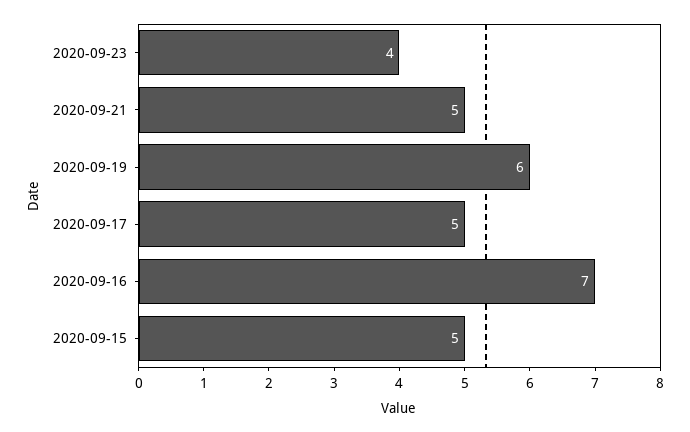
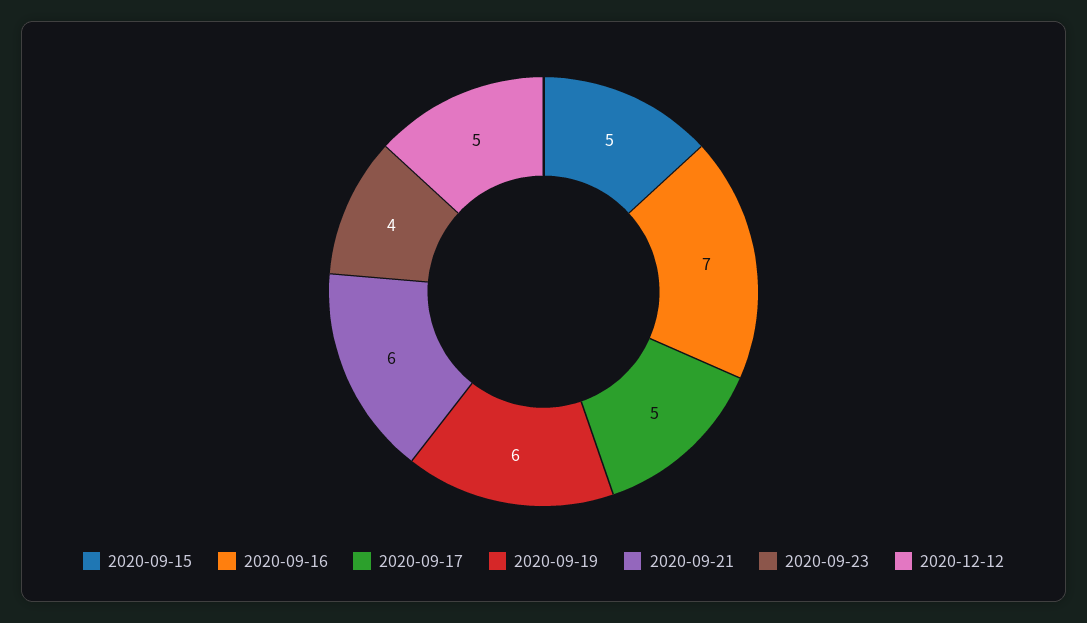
2020-09-21: 5 -> 6
2020-12-12: none -> 5

